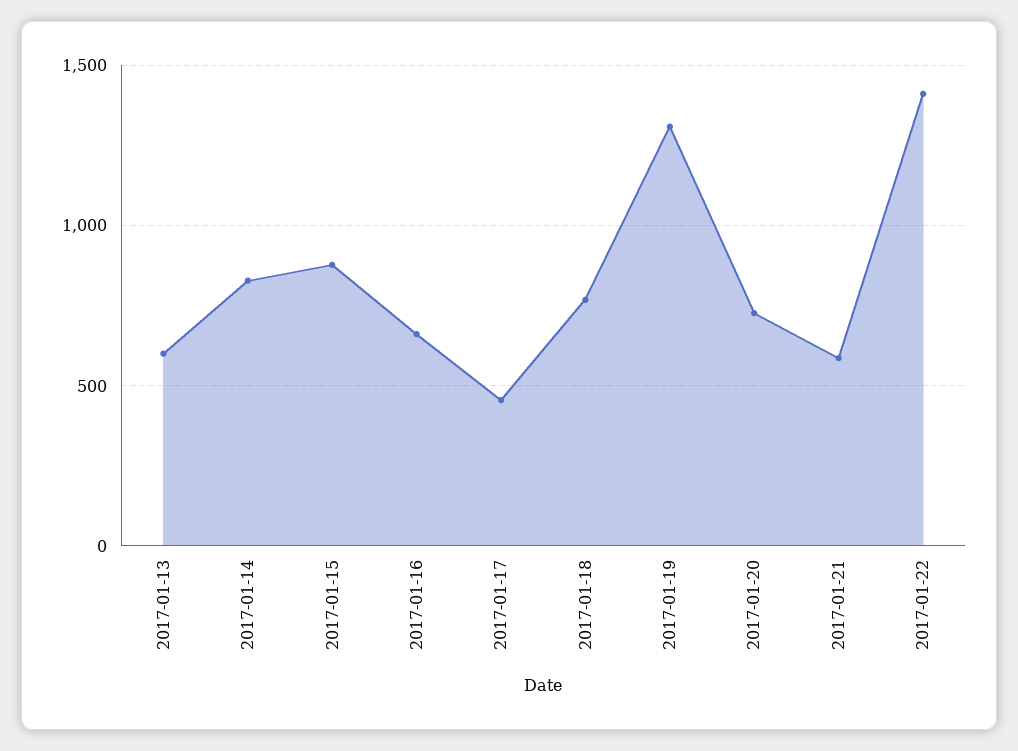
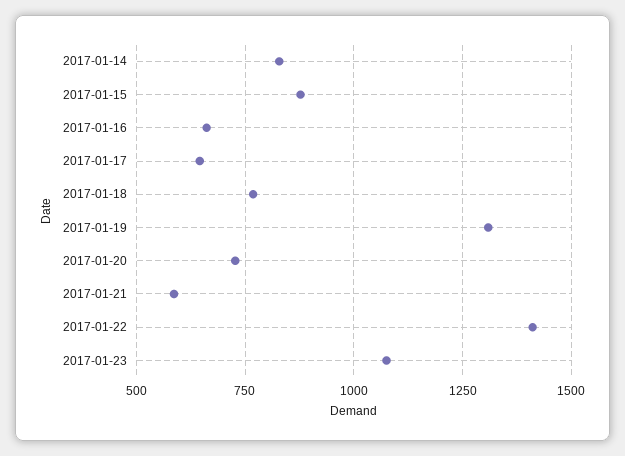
2017-01-13: 600 -> none
2017-01-17: 450 -> 650
2017-01-23: none -> 1075

